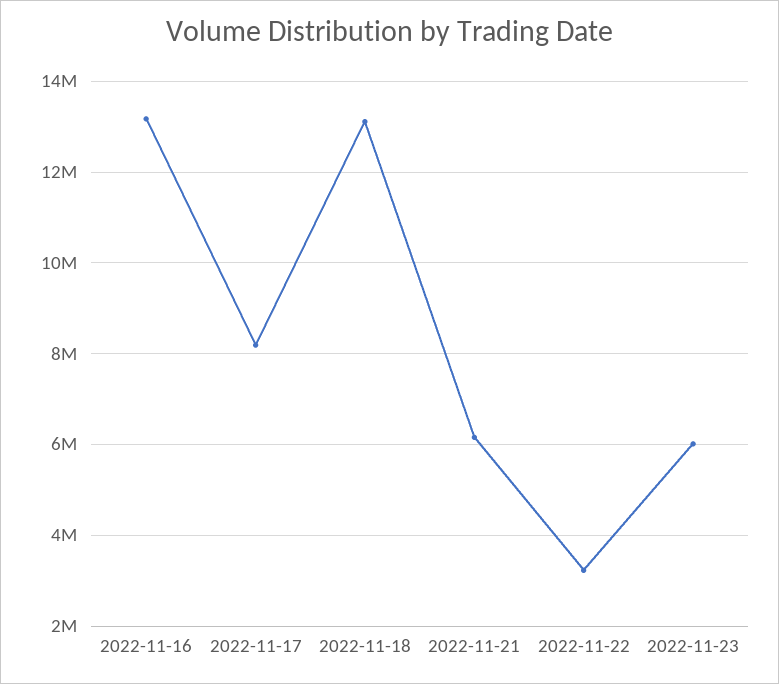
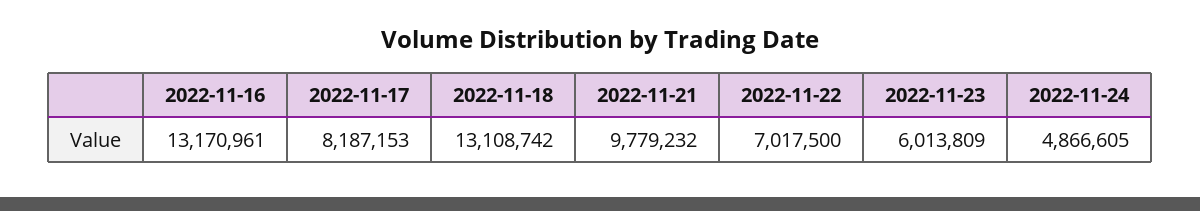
2022-11-21: 6200000 -> 9779232
2022-11-22: 3200000 -> 7017500
2022-11-24: none -> 4866605

